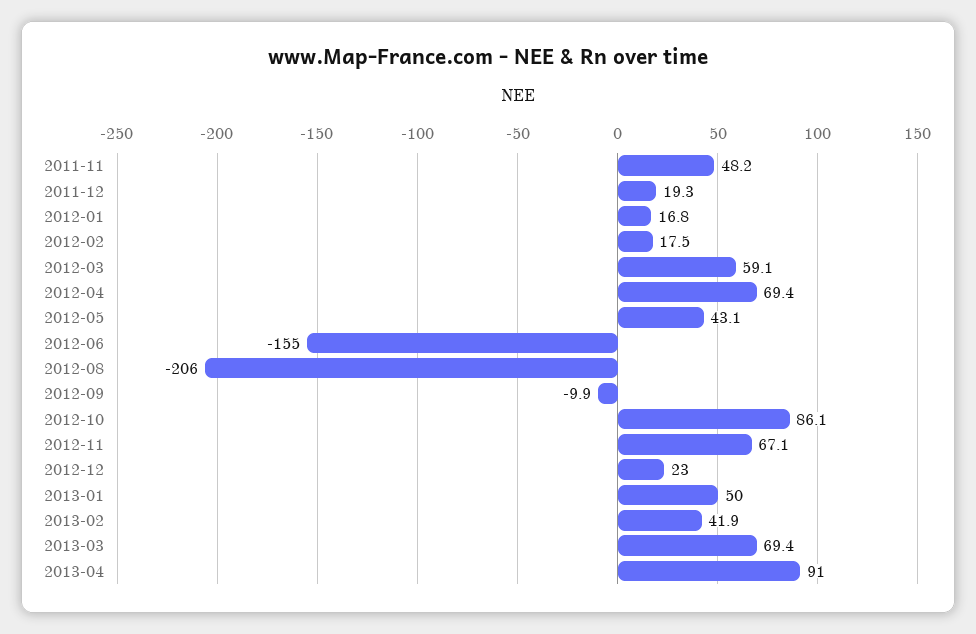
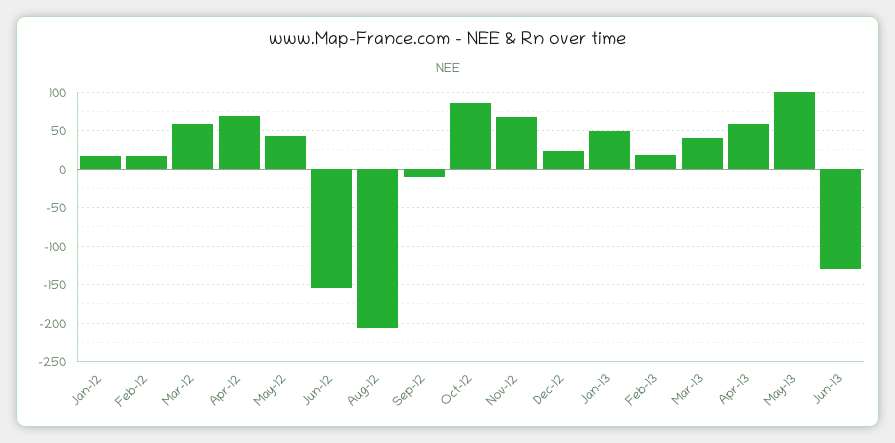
2011-11: 48.2 -> none
2011-12: 19.3 -> none
2013-02: 41.9 -> 20
2013-03: 69.4 -> 40
2013-04: 91 -> 60
May-13: none -> 100
Jun-13: none -> -130

